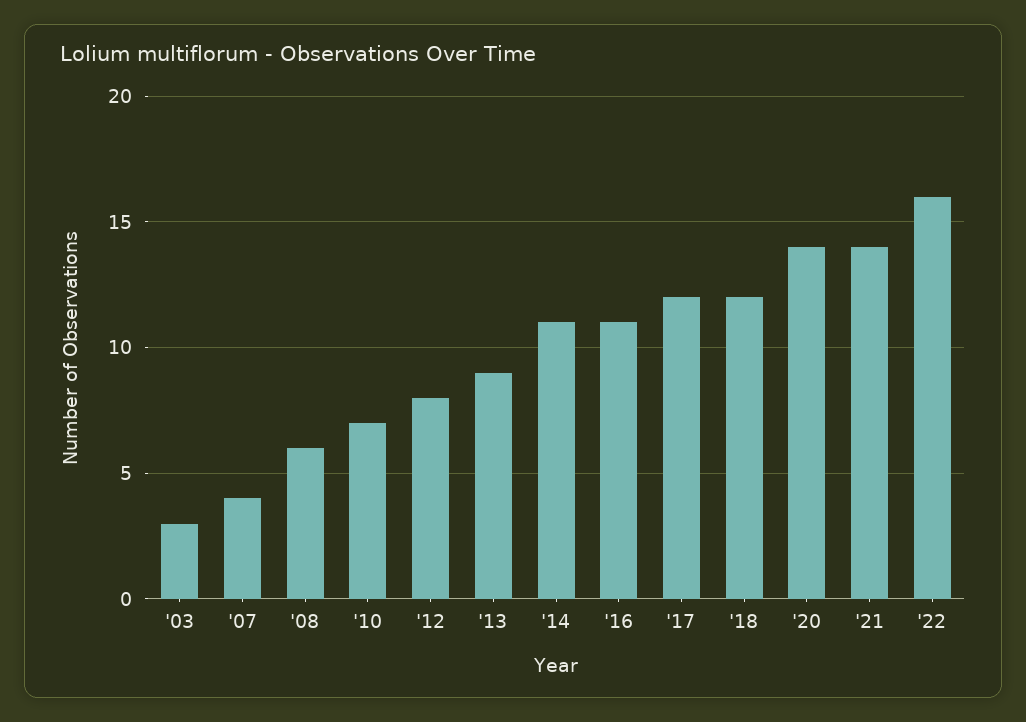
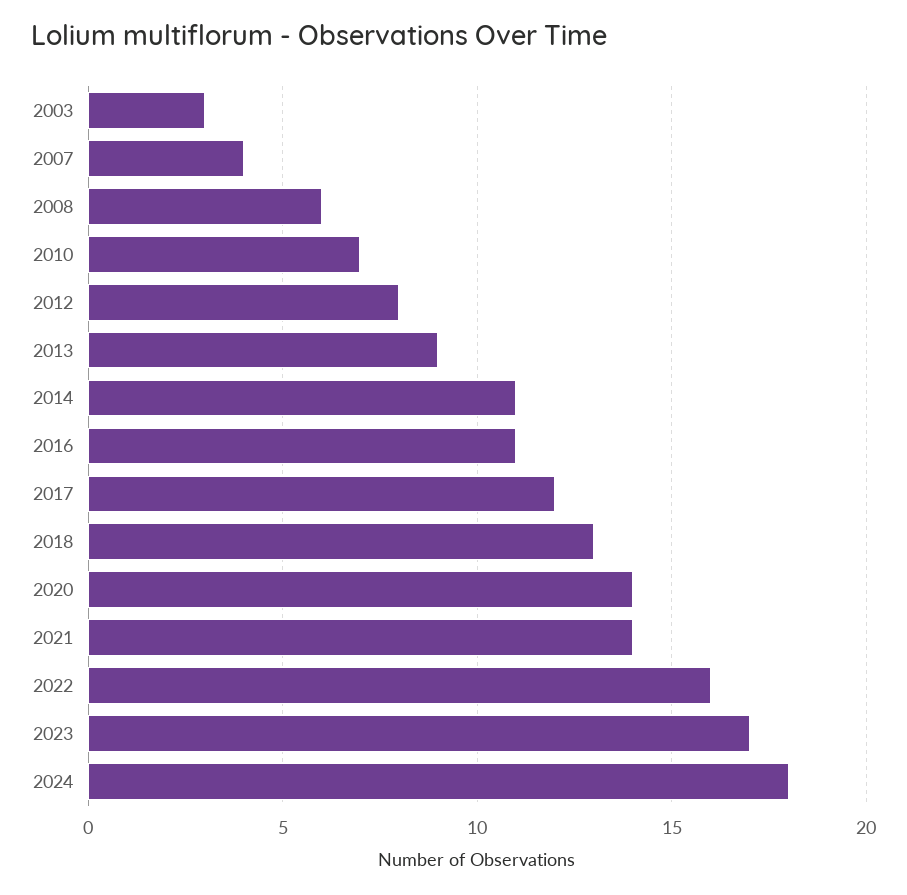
'18: 12 -> 13
2023: none -> 17
2024: none -> 18

